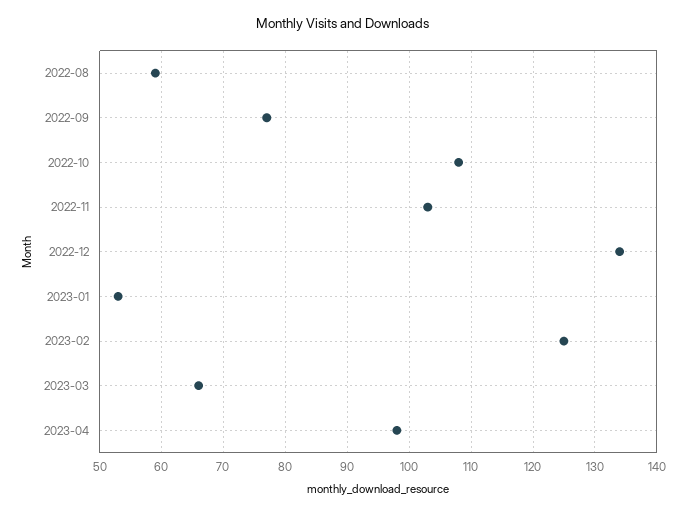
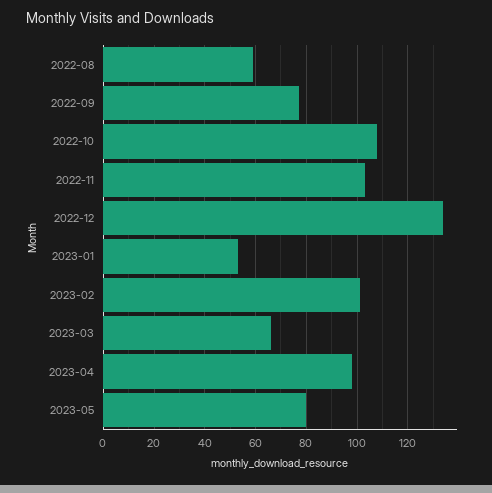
2023-02: 125 -> 100
2023-05: none -> 80

